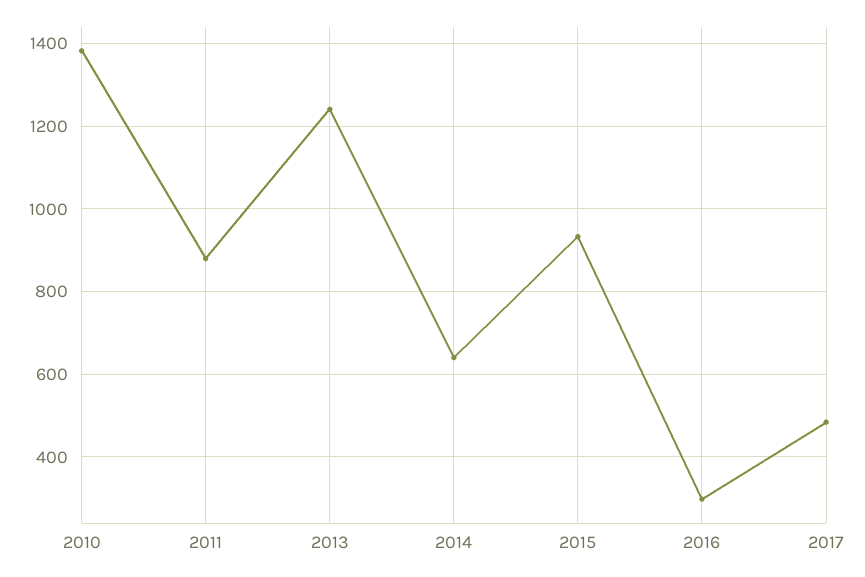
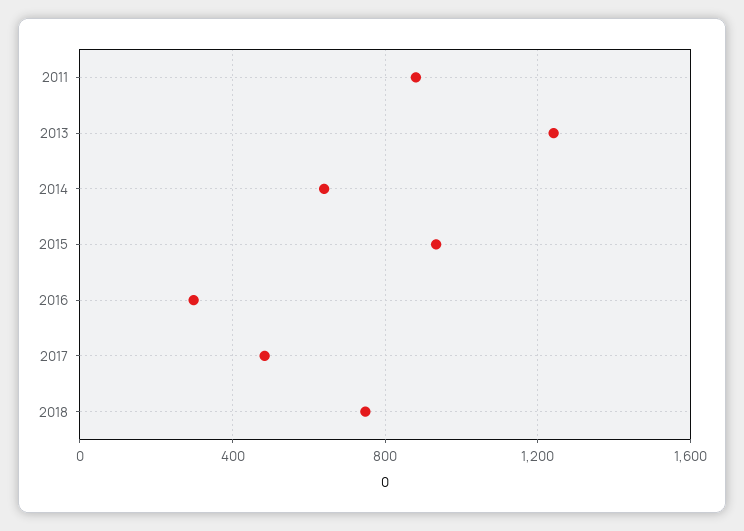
2010: 1380 -> none
2018: none -> 750

